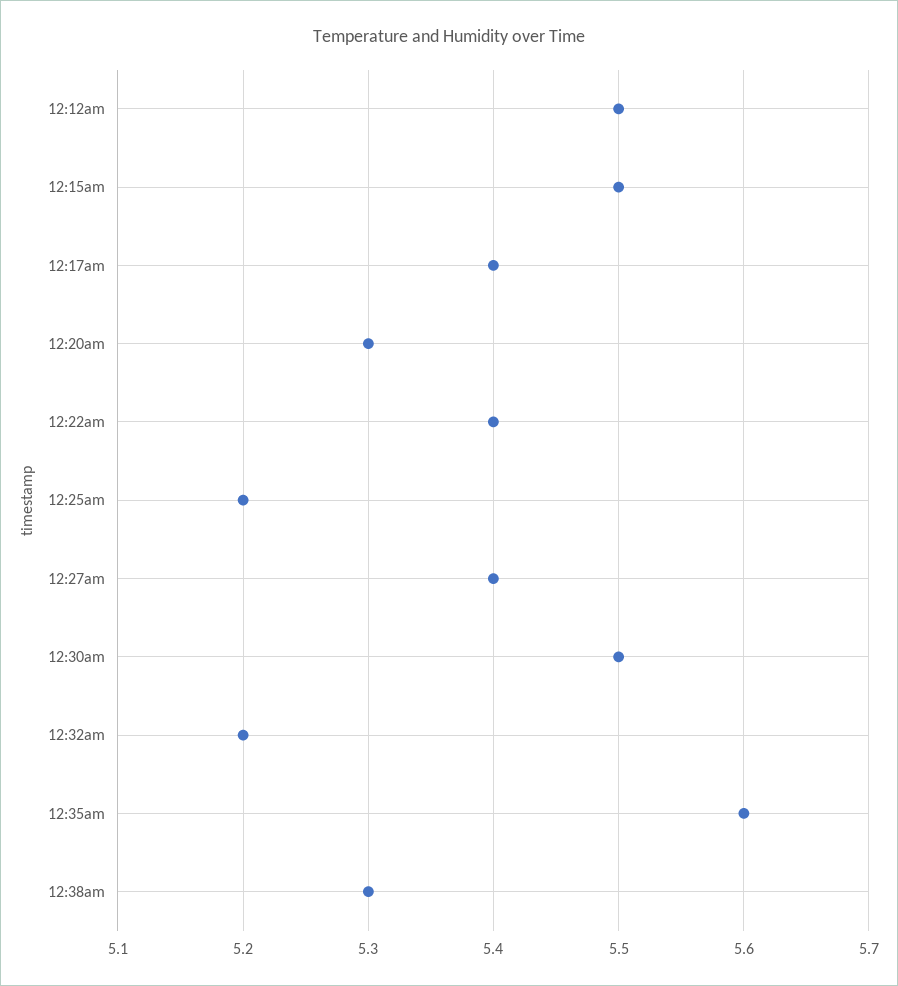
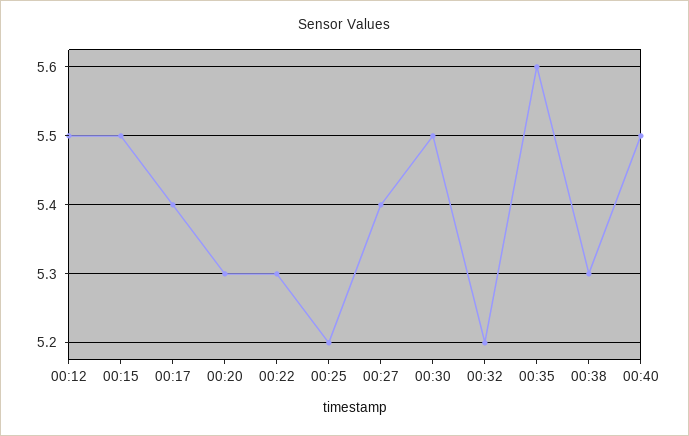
12:22am: 5.4 -> 5.3
00:40: none -> 5.5

